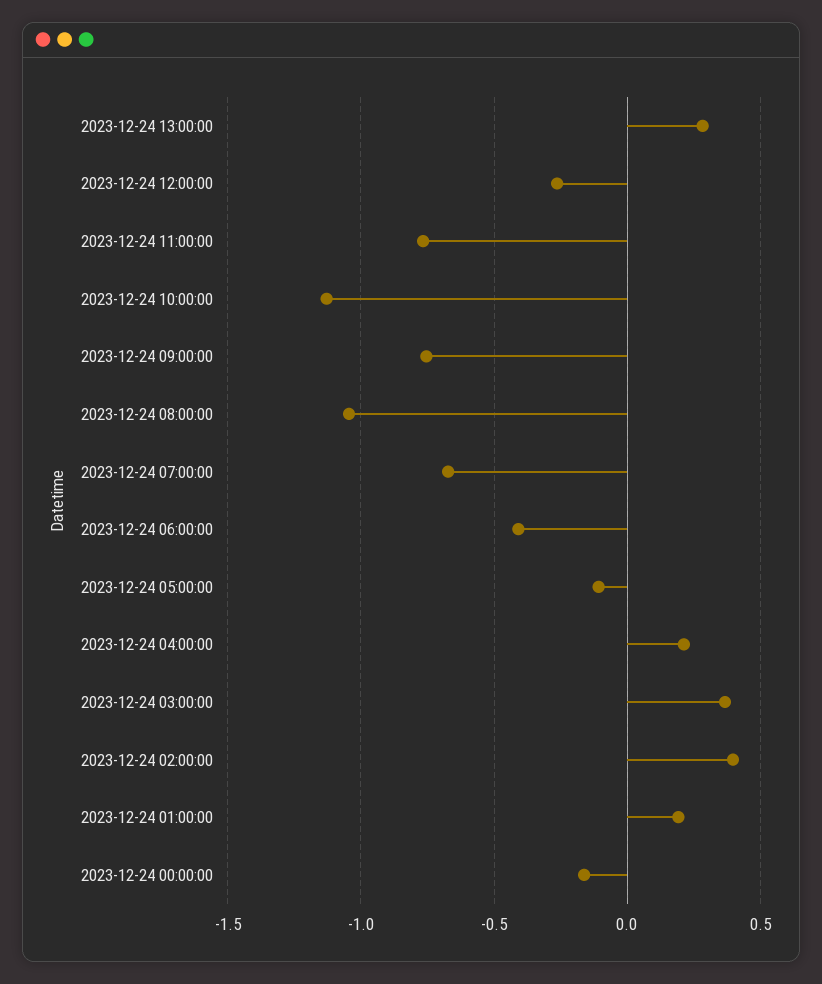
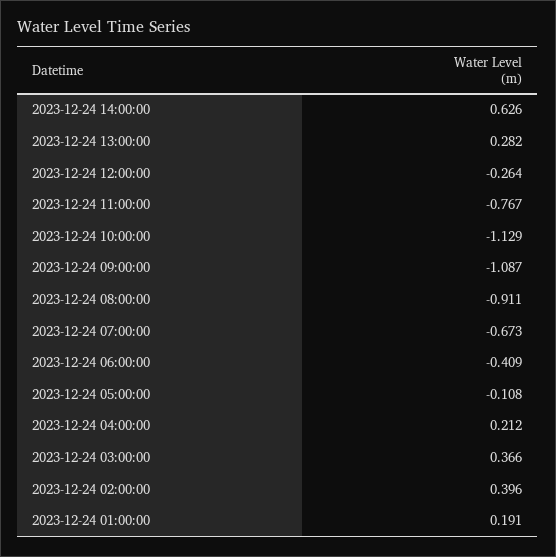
2023-12-24 09:00:00: -0.75 -> -1.087
2023-12-24 08:00:00: -1.05 -> -0.911
2023-12-24 00:00:00: -0.15 -> none
2023-12-24 14:00:00: none -> 0.626

